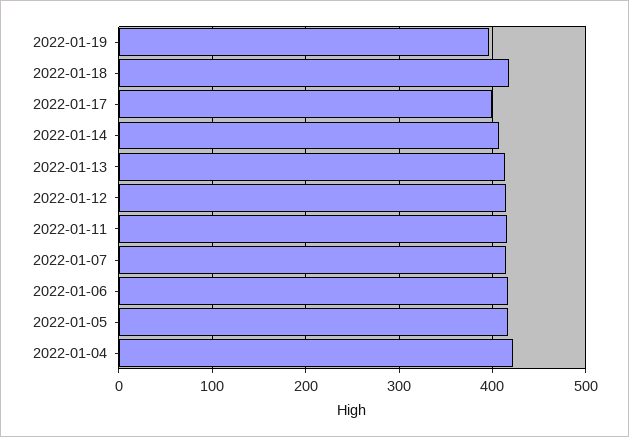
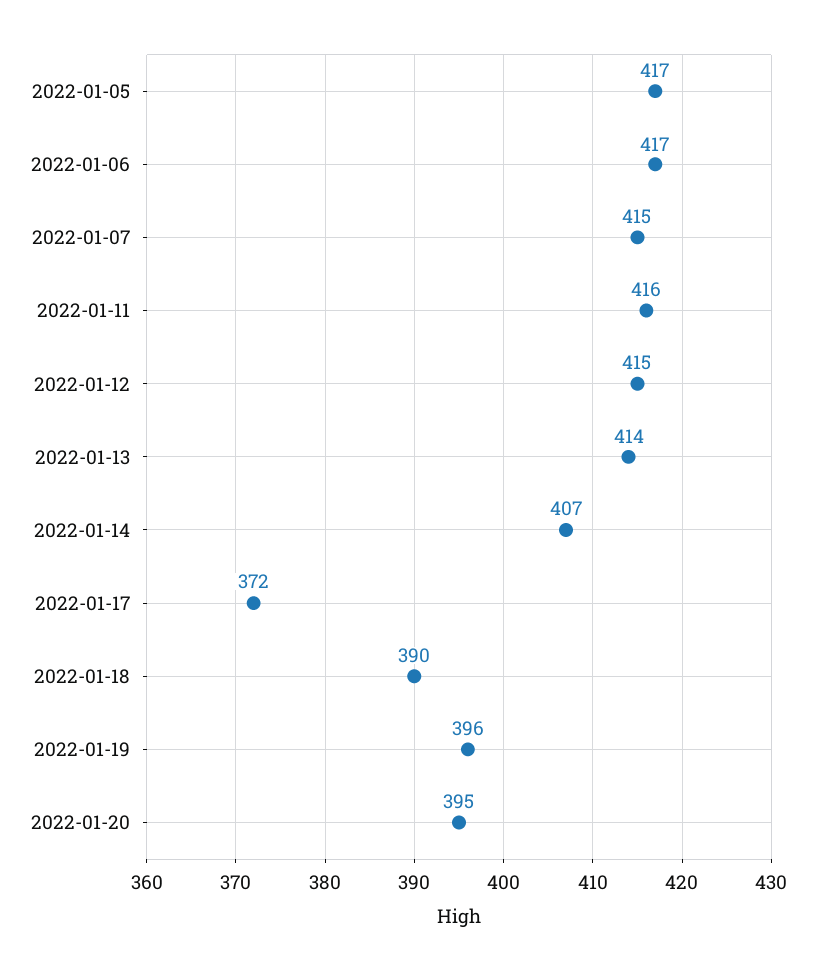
2022-01-18: 420 -> 390
2022-01-17: 400 -> 372
2022-01-04: 420 -> none
2022-01-20: none -> 395

